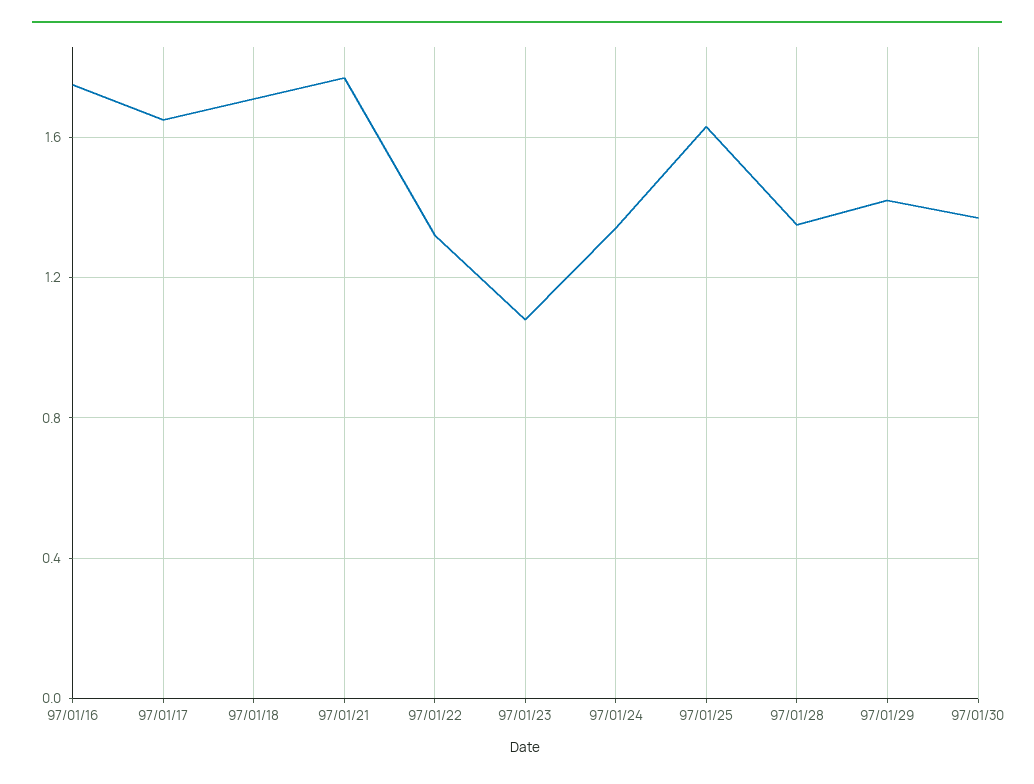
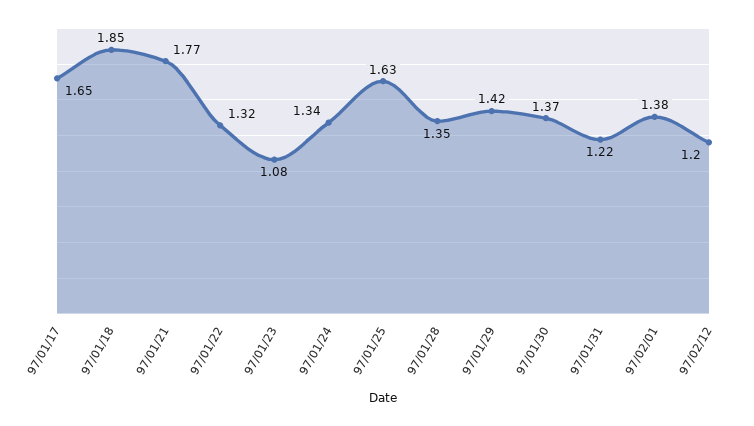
97/01/16: 1.75 -> none
97/01/18: 1.7 -> 1.85
97/01/31: none -> 1.22
97/02/01: none -> 1.38
97/02/12: none -> 1.2

